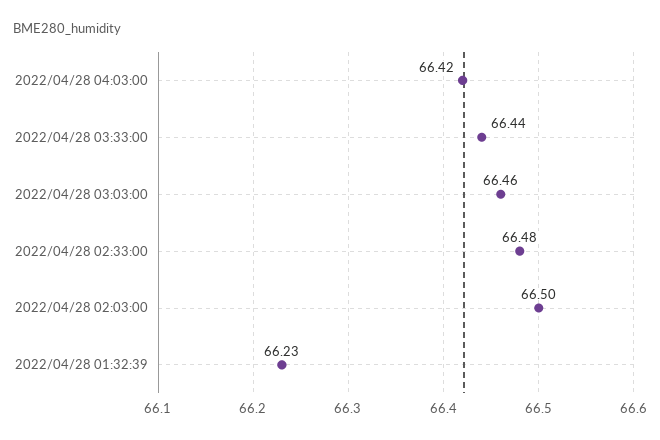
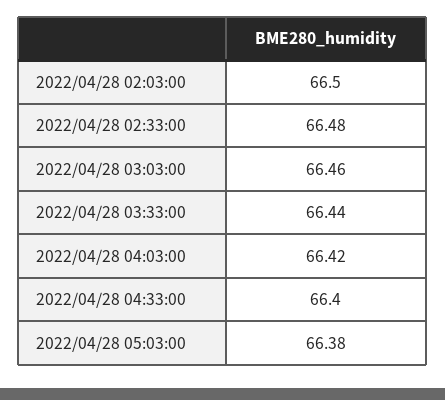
2022/04/28 01:32:39: 66.23 -> none
2022/04/28 04:33:00: none -> 66.4
2022/04/28 05:03:00: none -> 66.38

